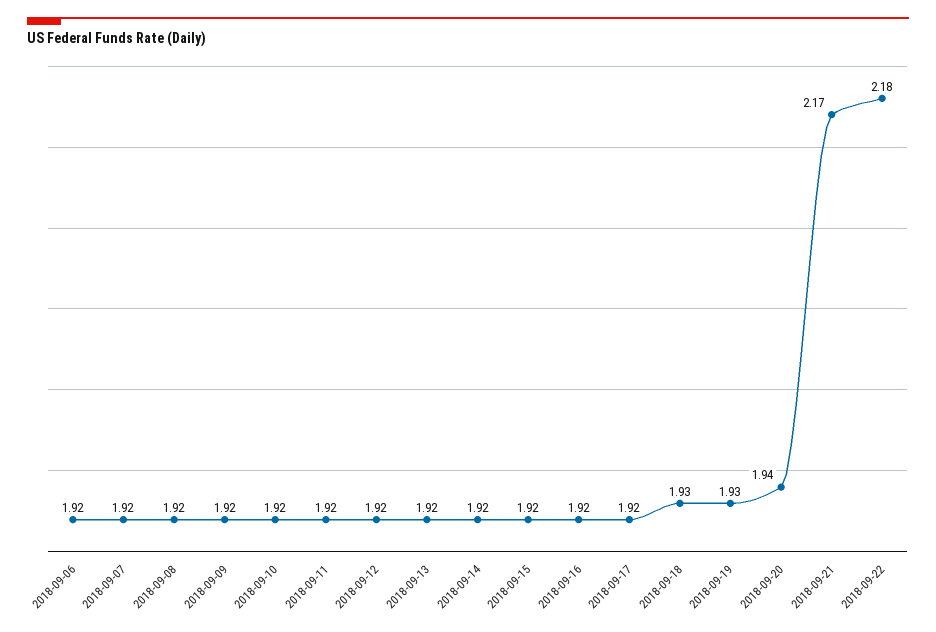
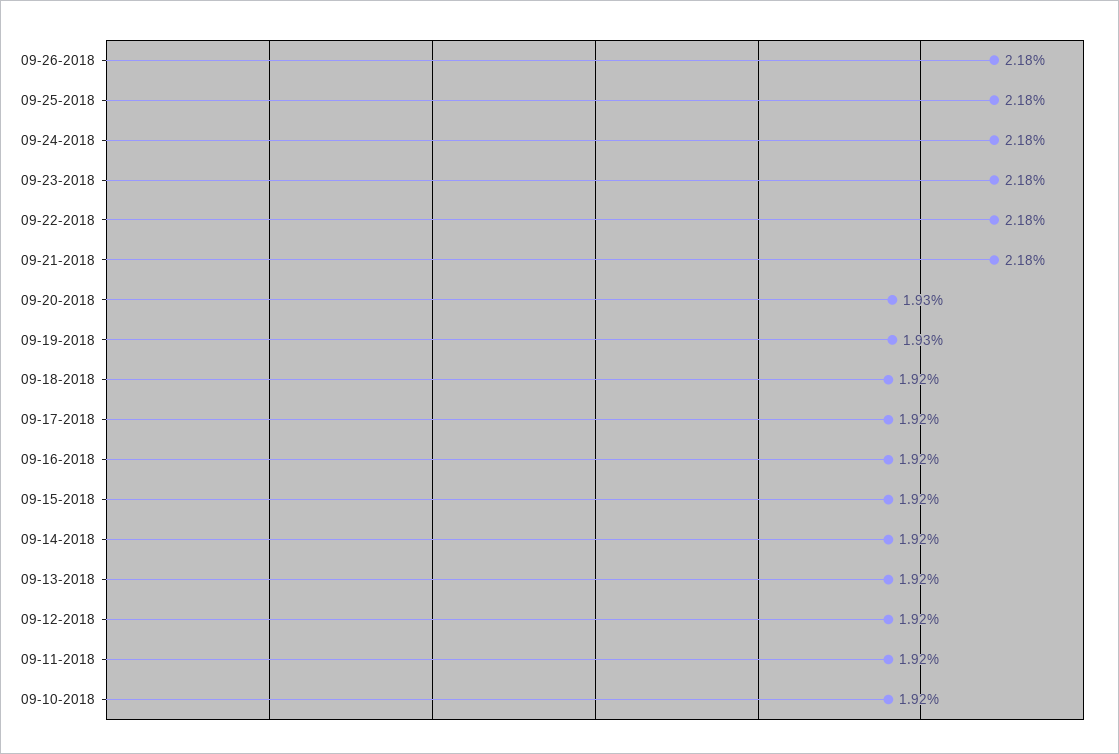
2018-09-06: 1.92 -> none
2018-09-07: 1.92 -> none
2018-09-08: 1.92 -> none
2018-09-09: 1.92 -> none
2018-09-18: 1.93 -> 1.92
2018-09-20: 1.94 -> 1.93
2018-09-21: 2.17 -> 2.18
09-26-2018: none -> 2.18
09-25-2018: none -> 2.18
09-24-2018: none -> 2.18
09-23-2018: none -> 2.18

